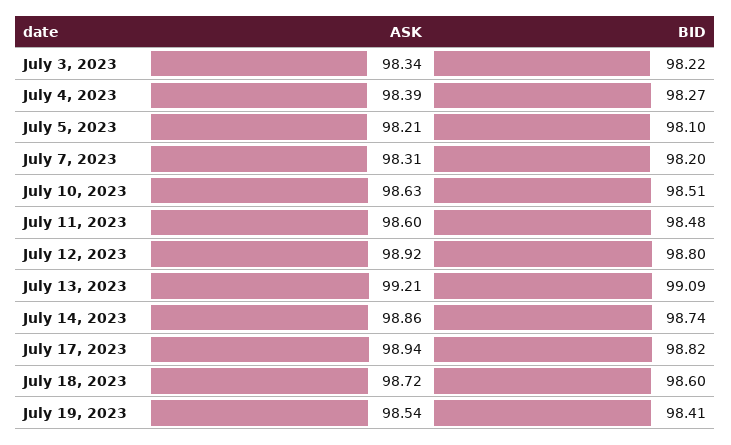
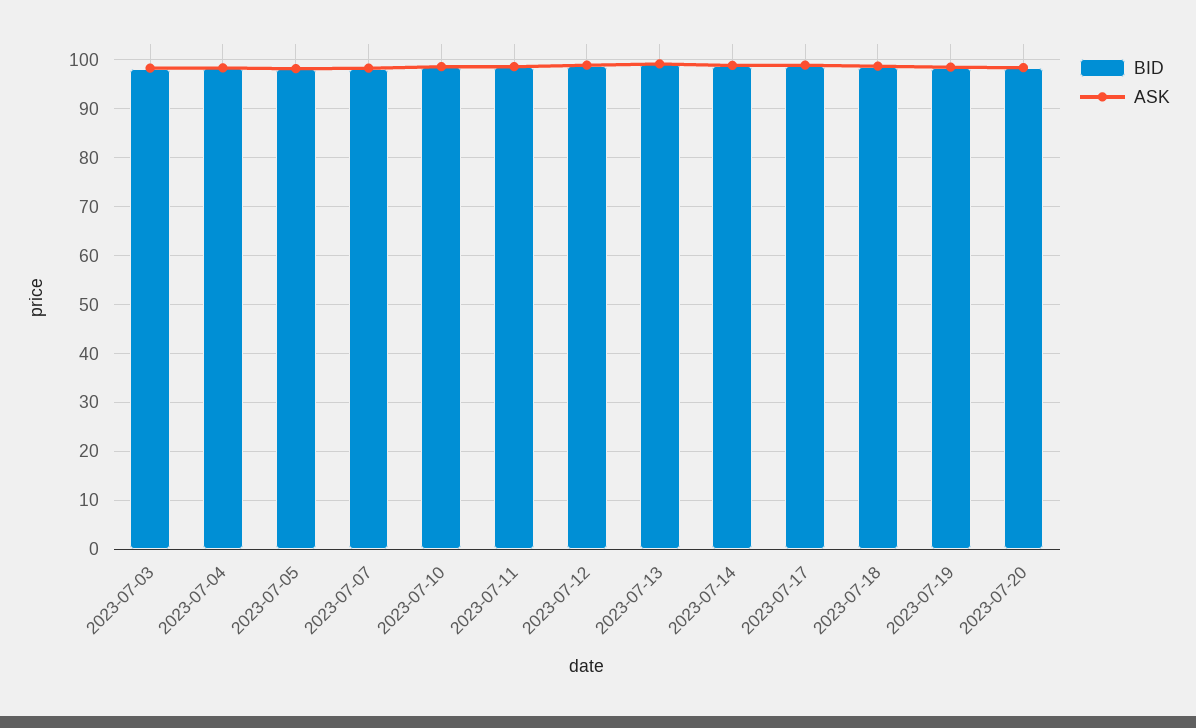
BID, 2023-07-20: none -> 98
ASK, 2023-07-20: none -> 98

